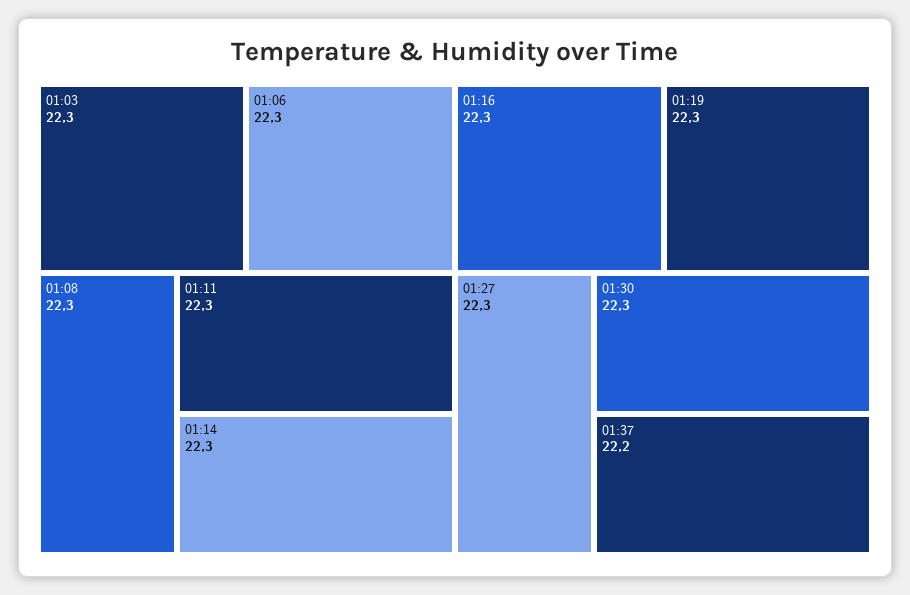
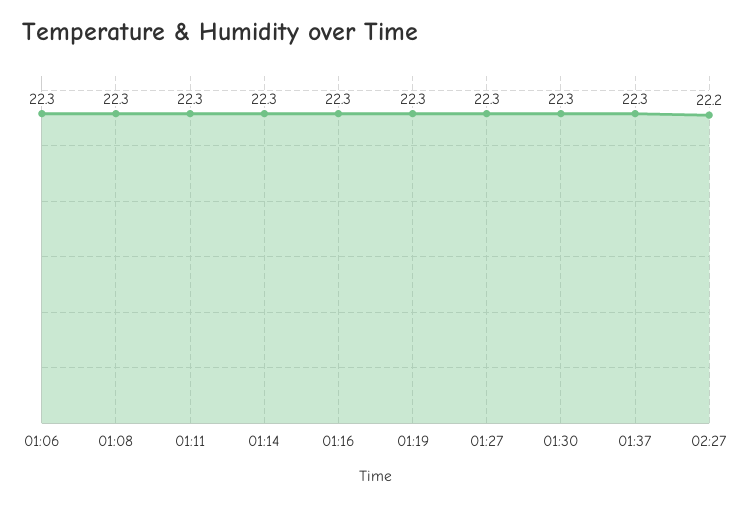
01:03: 22.3 -> none
01:37: 22.2 -> 22.3
02:27: none -> 22.2

